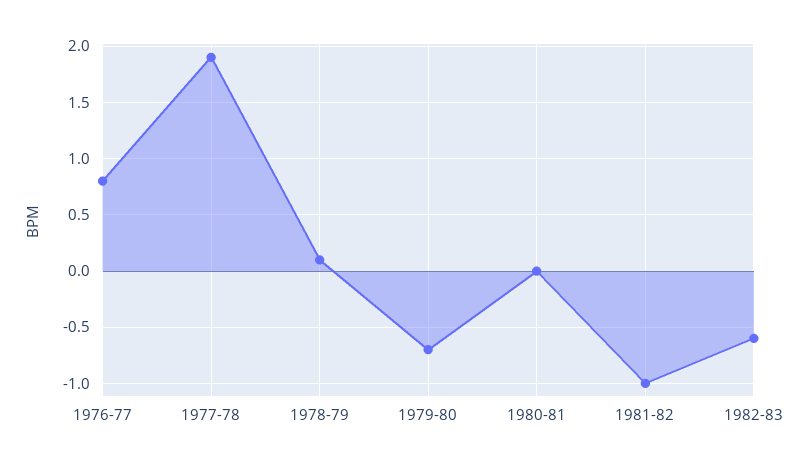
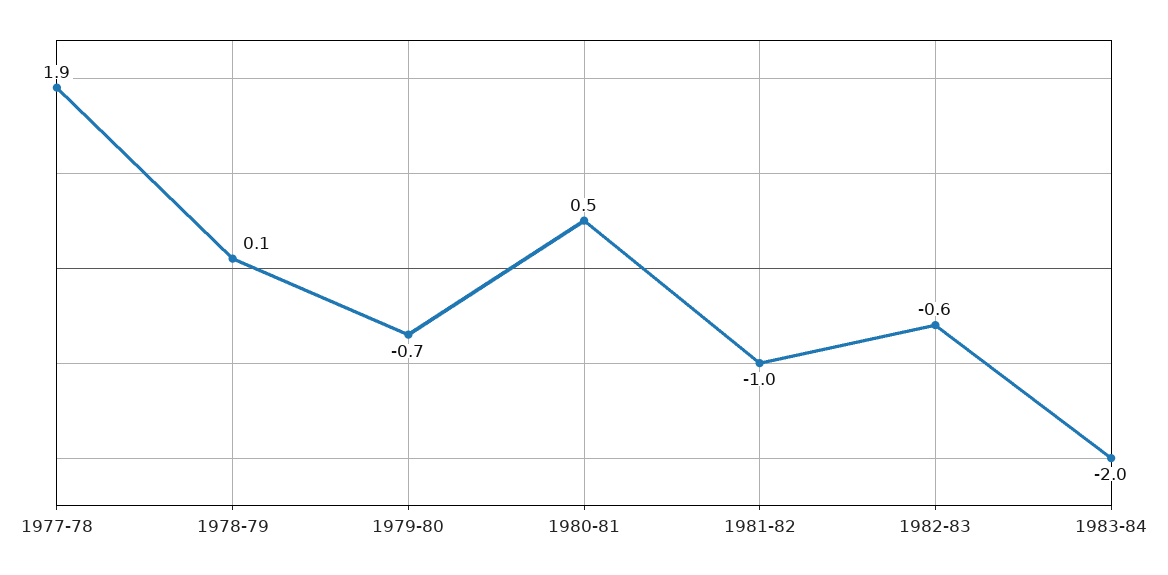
1976-77: 0.8 -> none
1980-81: 0 -> 0.5
1983-84: none -> -2

